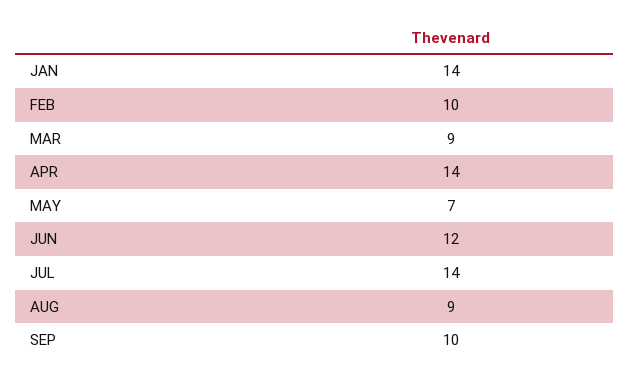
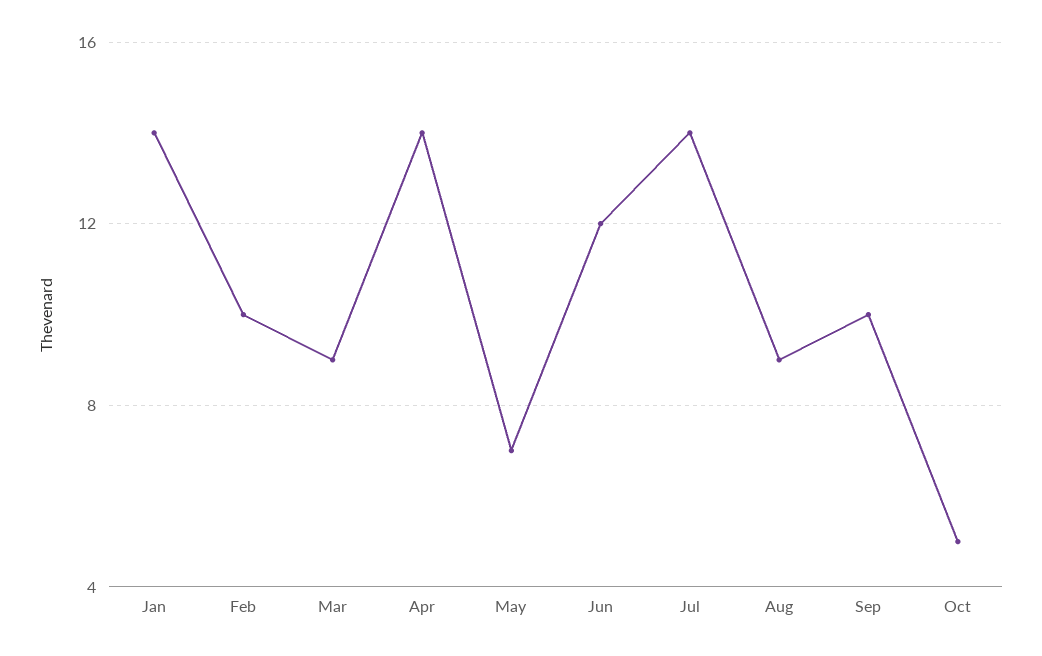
Oct: none -> 5

